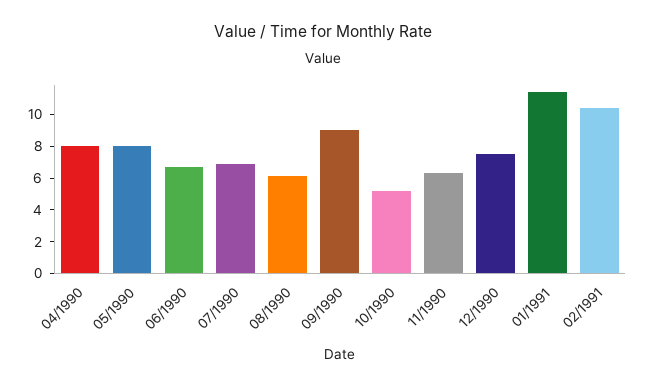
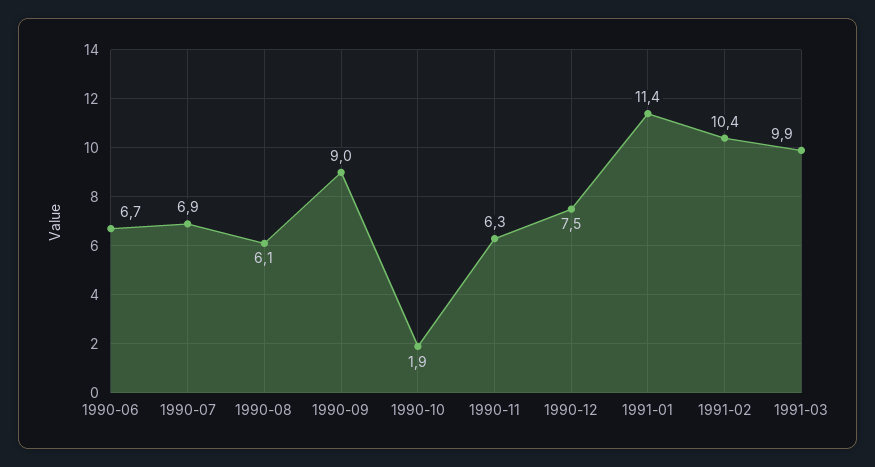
04/1990: 8 -> none
05/1990: 8 -> none
10/1990: 5 -> 1.9
1991-03: none -> 9.9

